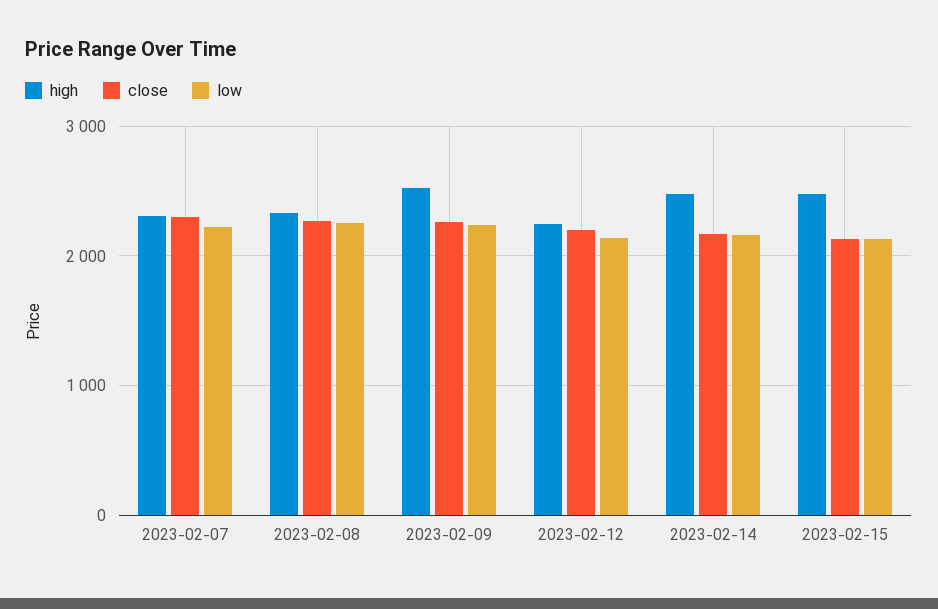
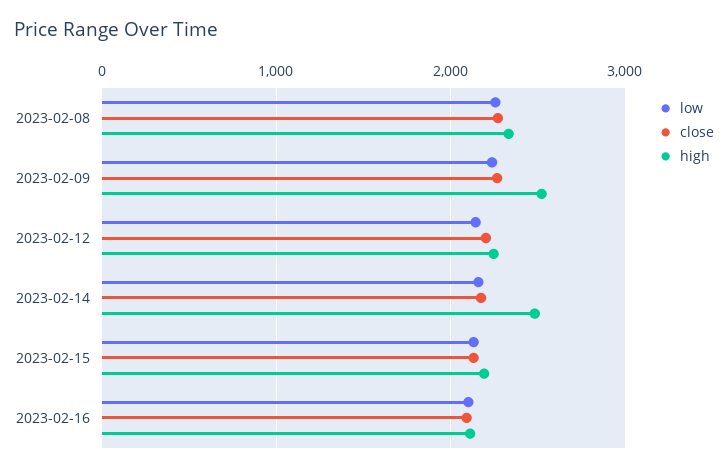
high, 2023-02-07: 2300 -> none
close, 2023-02-07: 2300 -> none
low, 2023-02-07: 2200 -> none
high, 2023-02-15: 2500 -> 2200
low, 2023-02-16: none -> 2100
close, 2023-02-16: none -> 2100
high, 2023-02-16: none -> 2100

